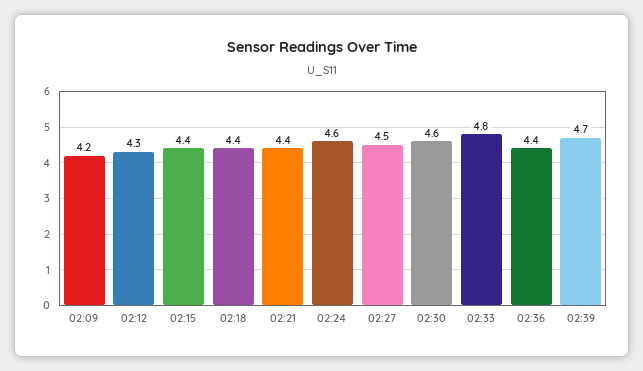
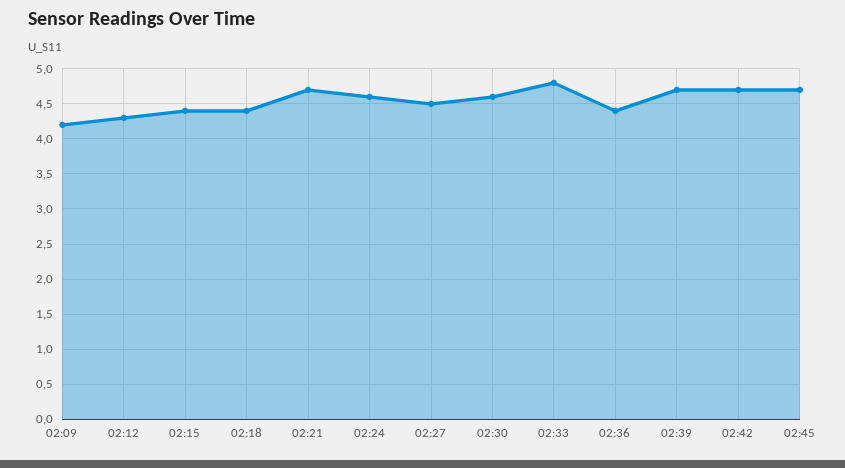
02:21: 4.4 -> 4.7
02:42: none -> 4.7
02:45: none -> 4.7

